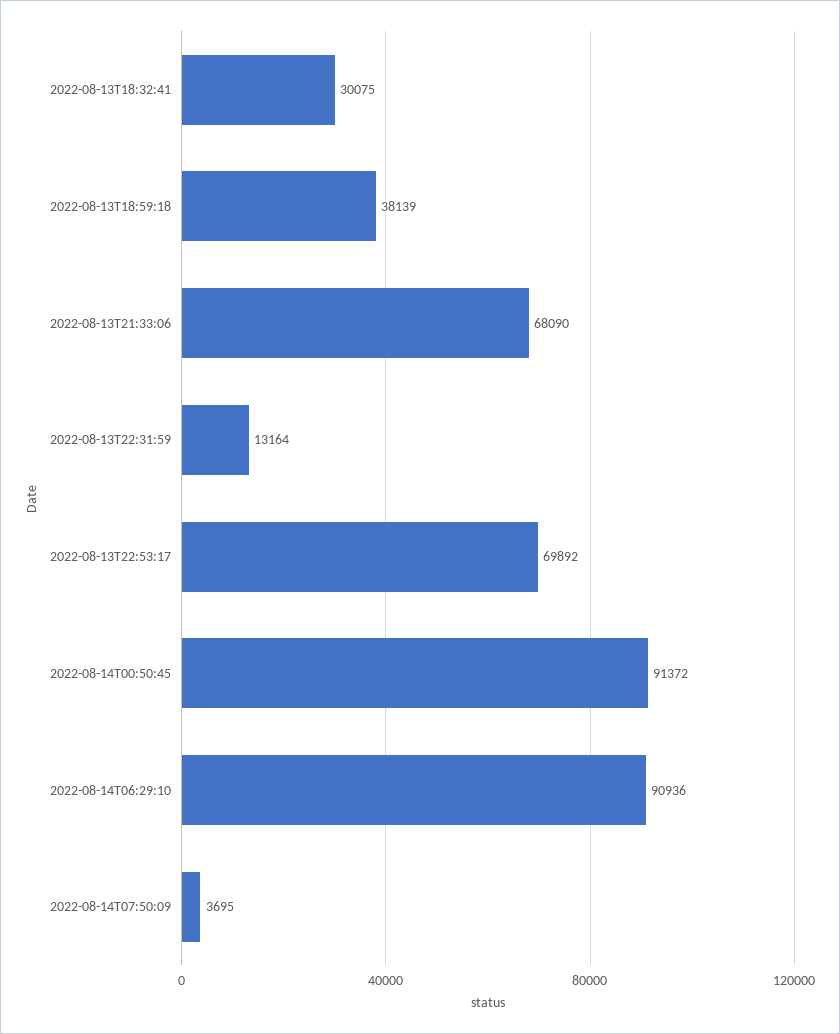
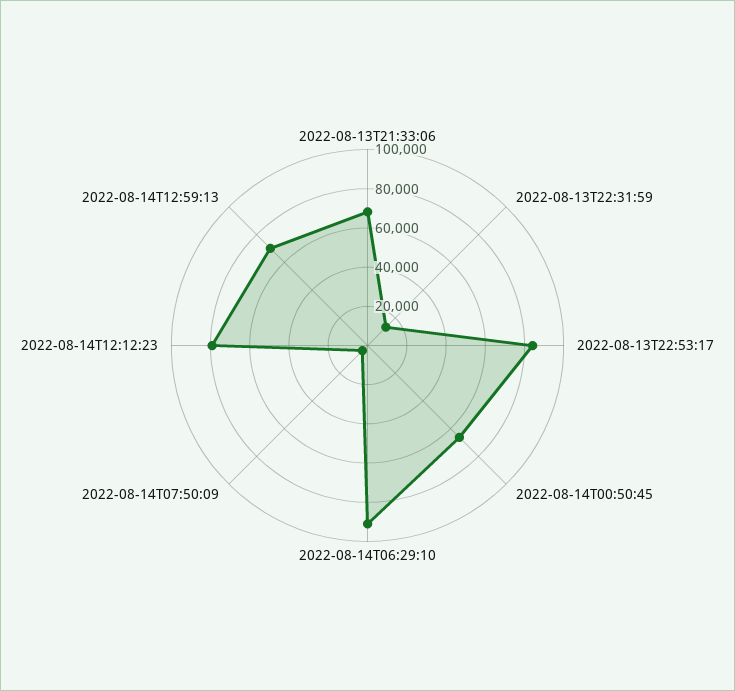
2022-08-13T18:32:41: 30075 -> none
2022-08-13T18:59:18: 38139 -> none
2022-08-13T22:53:17: 69892 -> 85000
2022-08-14T00:50:45: 91372 -> 65000
2022-08-14T12:12:23: none -> 80000
2022-08-14T12:59:13: none -> 70000

